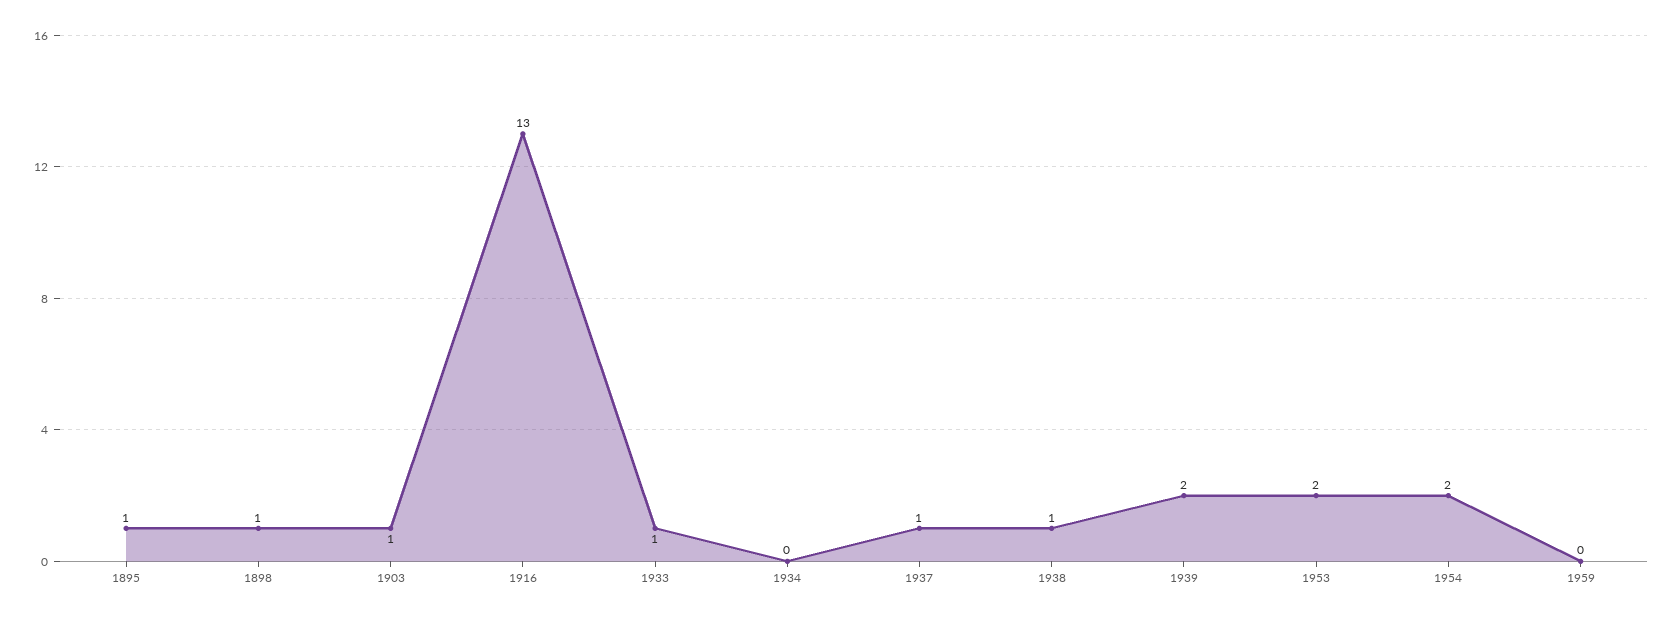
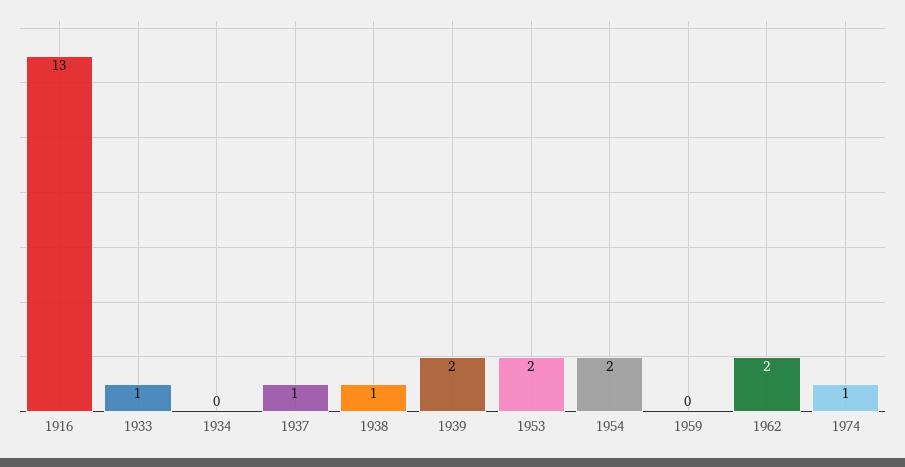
1895: 1 -> none
1898: 1 -> none
1903: 1 -> none
1962: none -> 2
1974: none -> 1

